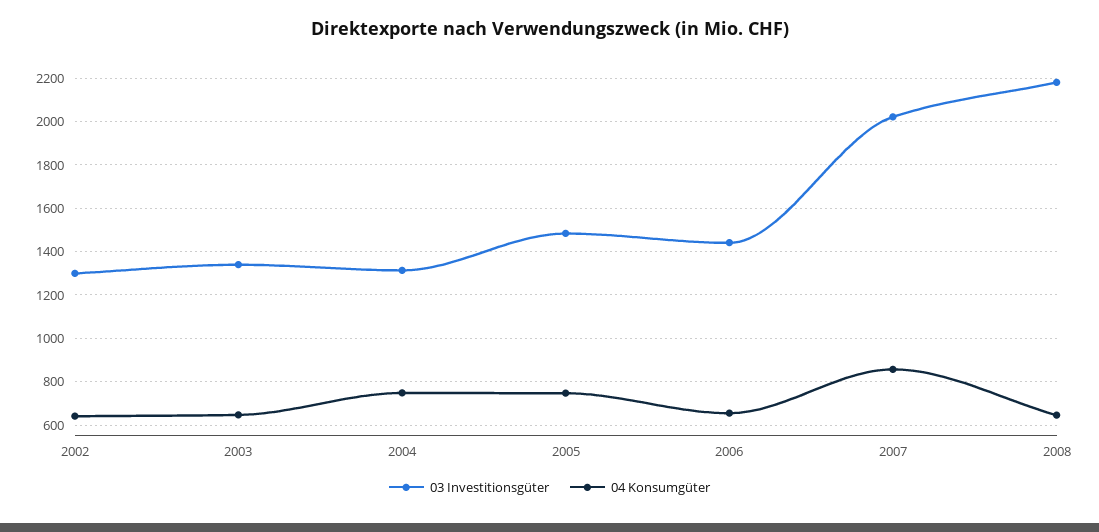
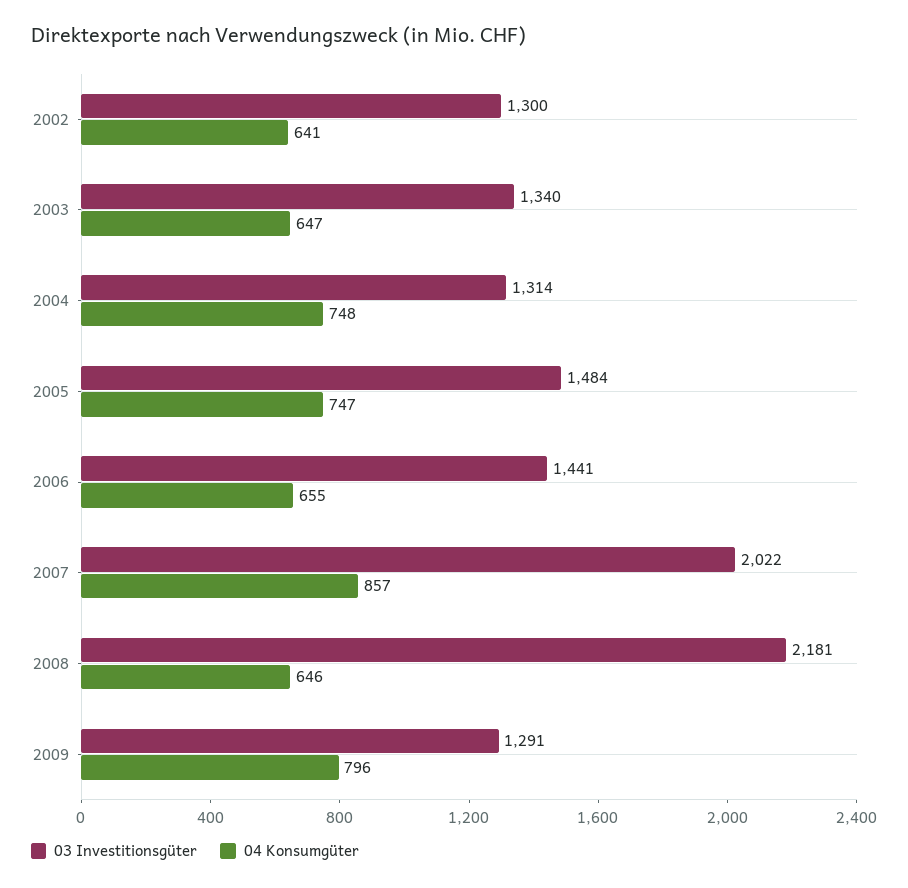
03 Investitionsgüter, 2009: none -> 1291
04 Konsumgüter, 2009: none -> 796

